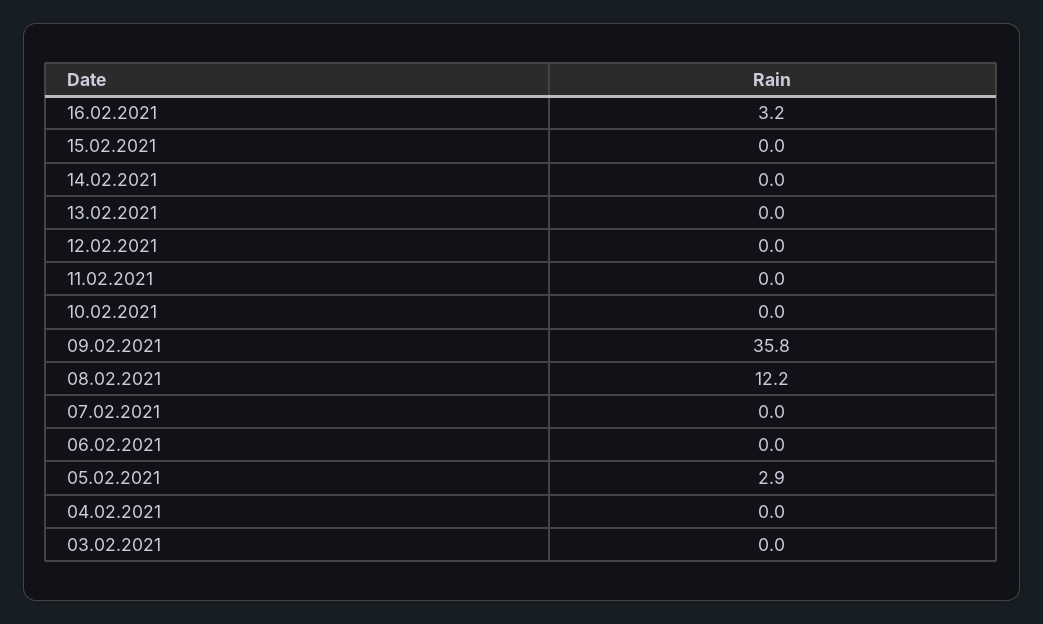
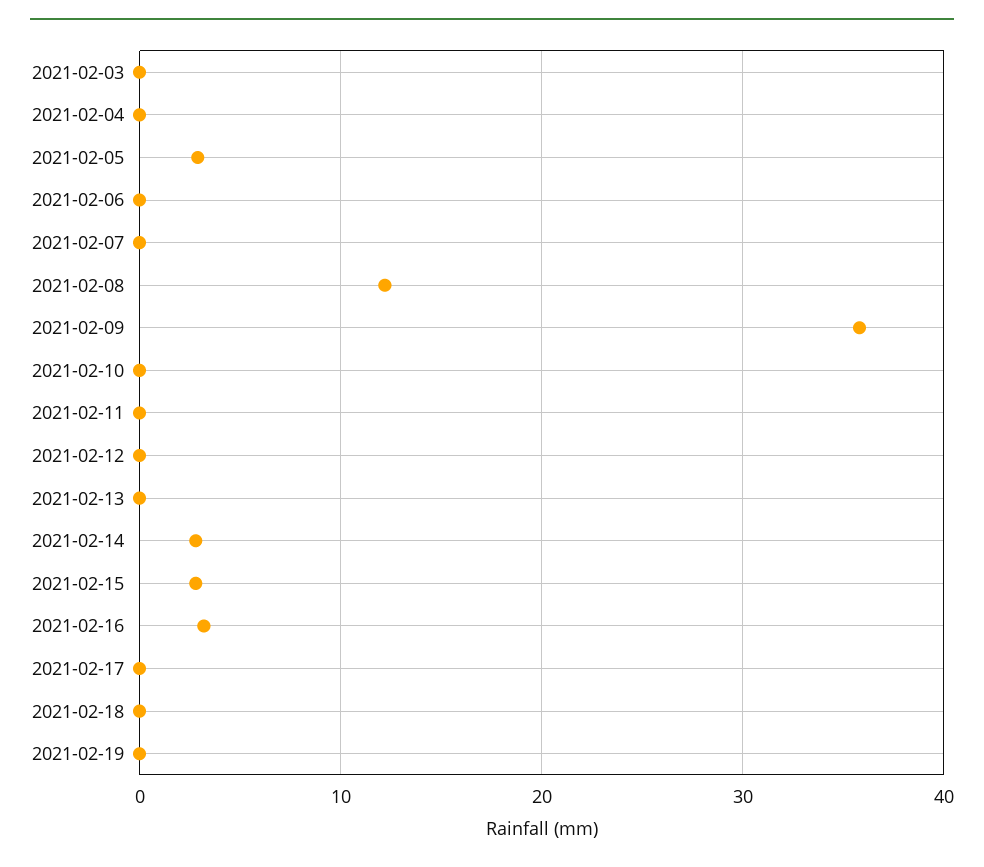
15.02.2021: 0 -> 3
14.02.2021: 0 -> 3
2021-02-17: none -> 0
2021-02-18: none -> 0
2021-02-19: none -> 0

